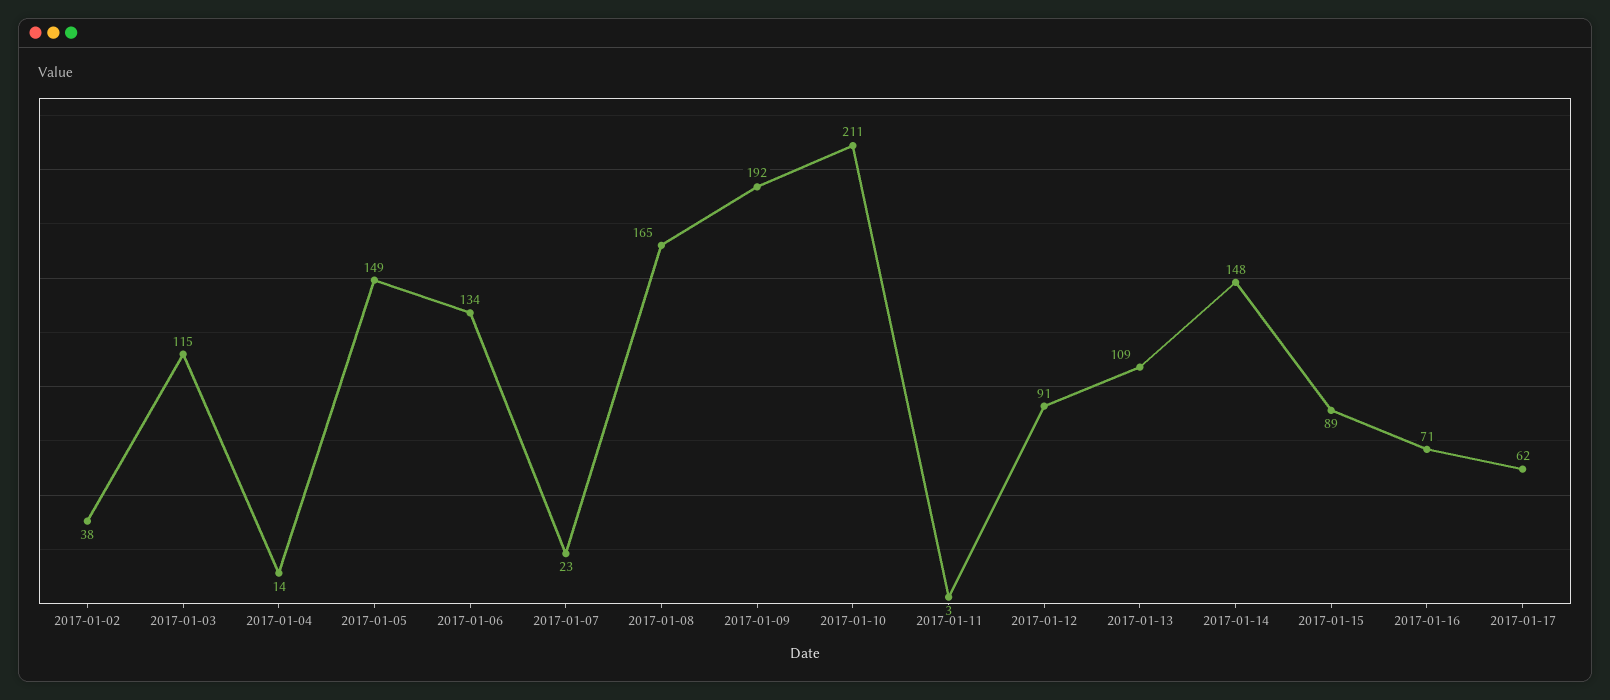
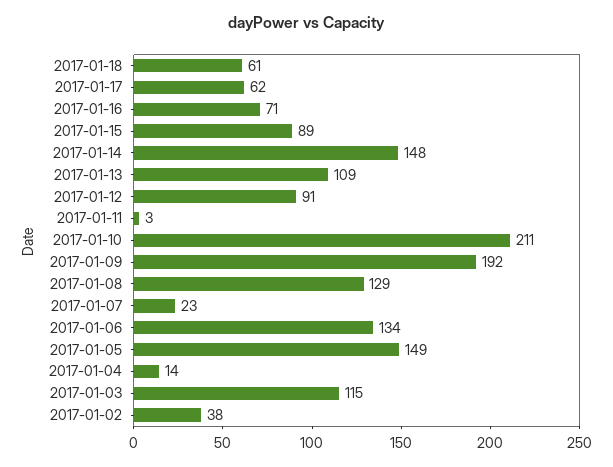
2017-01-08: 165 -> 129
2017-01-18: none -> 61

